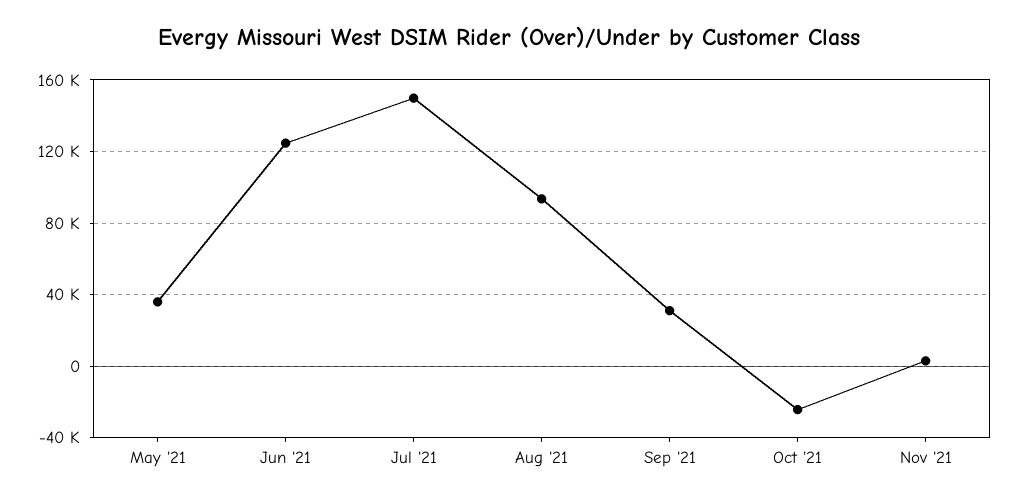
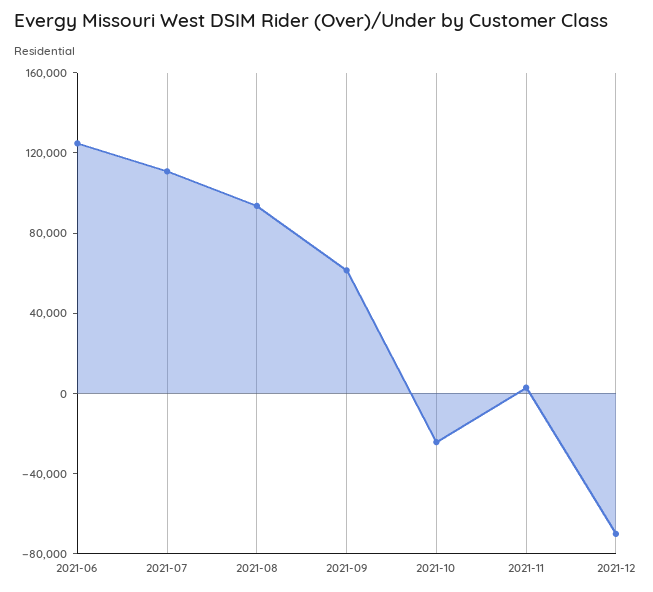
May '21: 35000 -> none
Jul '21: 150000 -> 110000
Sep '21: 30000 -> 60000
2021-12: none -> -70000

